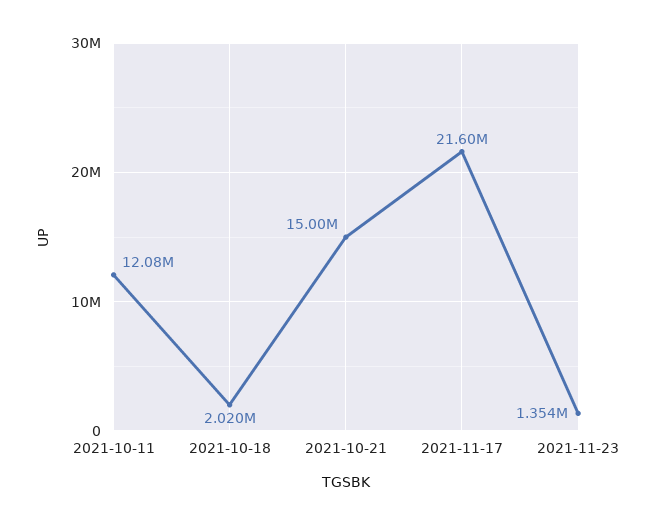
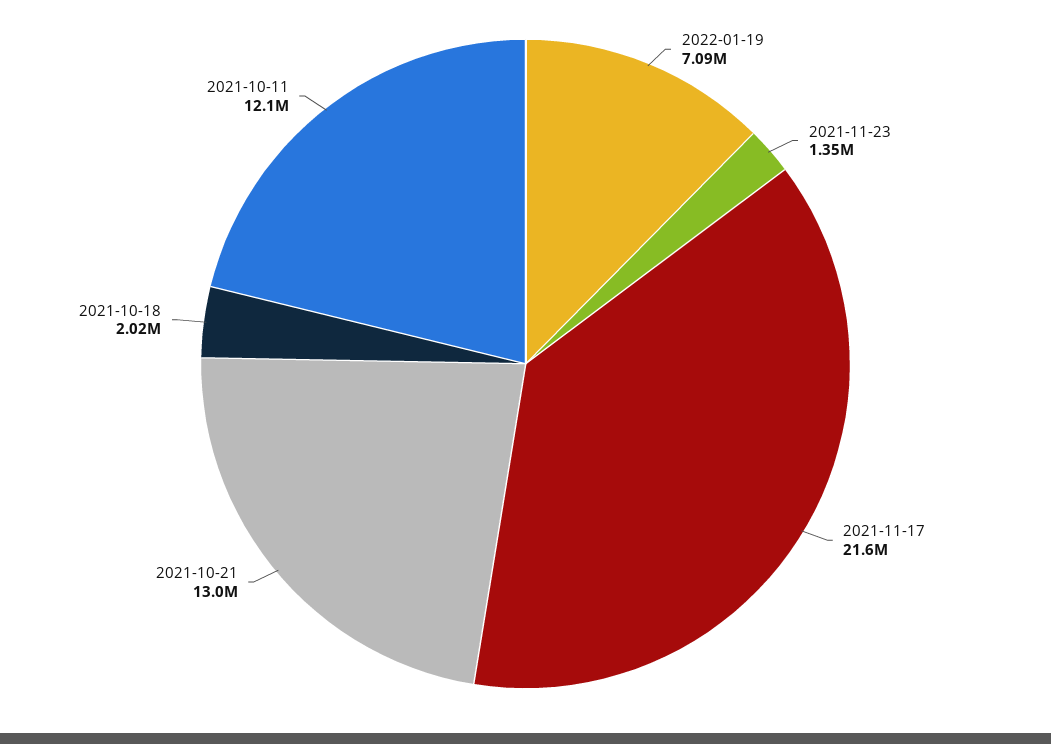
2021-10-21: 15000000 -> 13000000
2022-01-19: none -> 7090000

